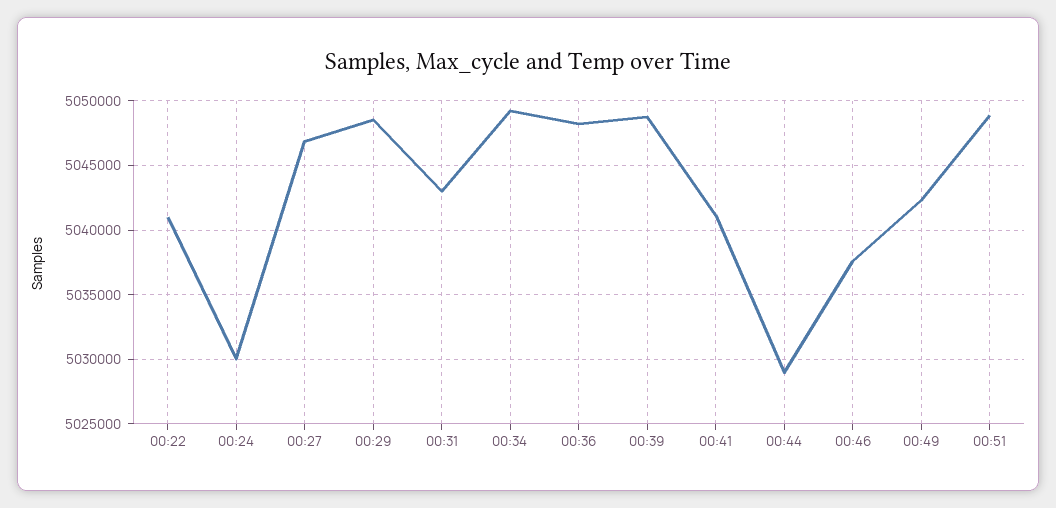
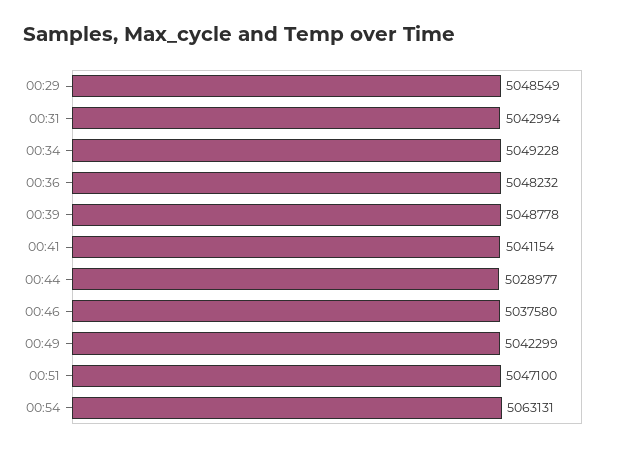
00:22: 5041000 -> none
00:24: 5030000 -> none
00:27: 5047000 -> none
00:51: 5049000 -> 5047100
00:54: none -> 5063131

